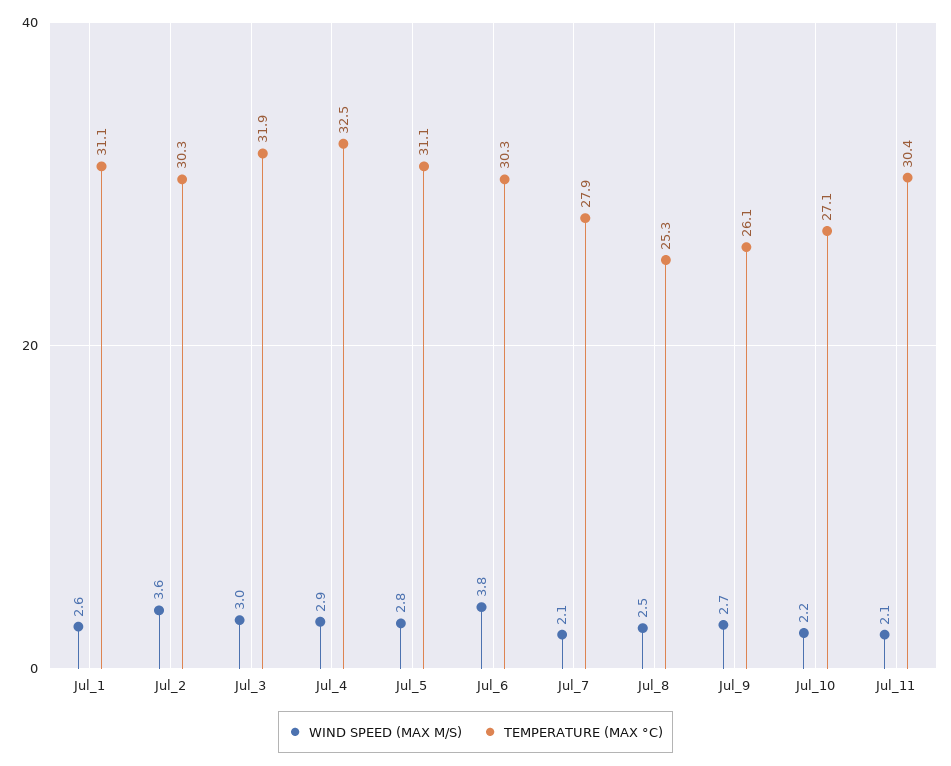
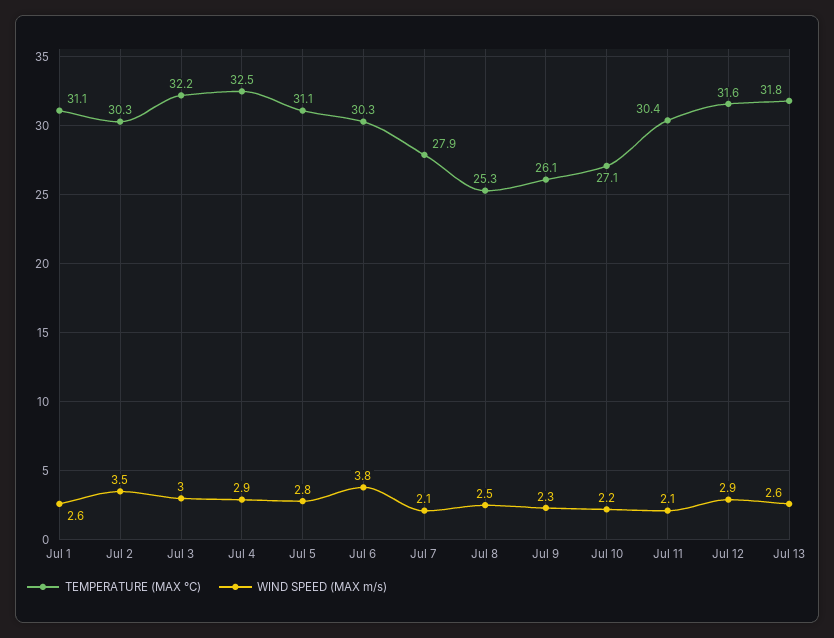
WIND SPEED (MAX M/S), Jul_2: 3.6 -> 3.5
TEMPERATURE (MAX °C), Jul_3: 31.9 -> 32.2
WIND SPEED (MAX M/S), Jul_9: 2.7 -> 2.3
TEMPERATURE (MAX °C), Jul 12: none -> 31.6
WIND SPEED (MAX M/S), Jul 12: none -> 2.9
TEMPERATURE (MAX °C), Jul 13: none -> 31.8
WIND SPEED (MAX M/S), Jul 13: none -> 2.6

